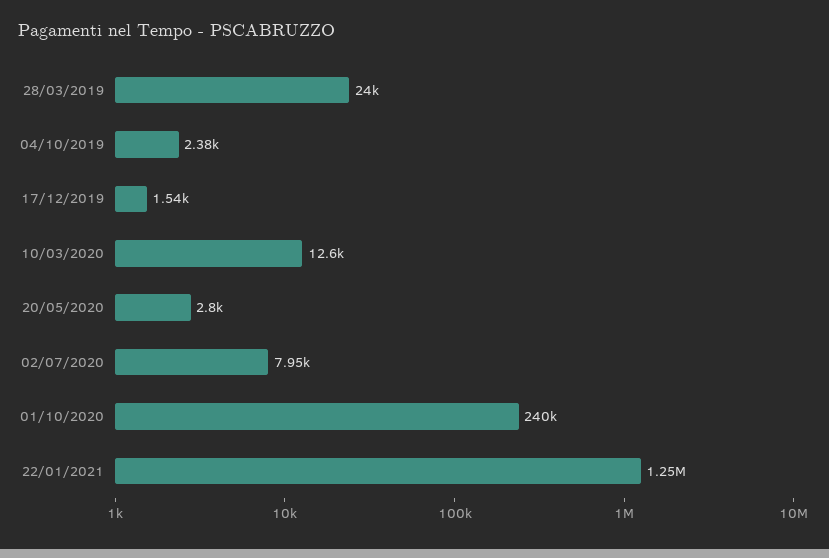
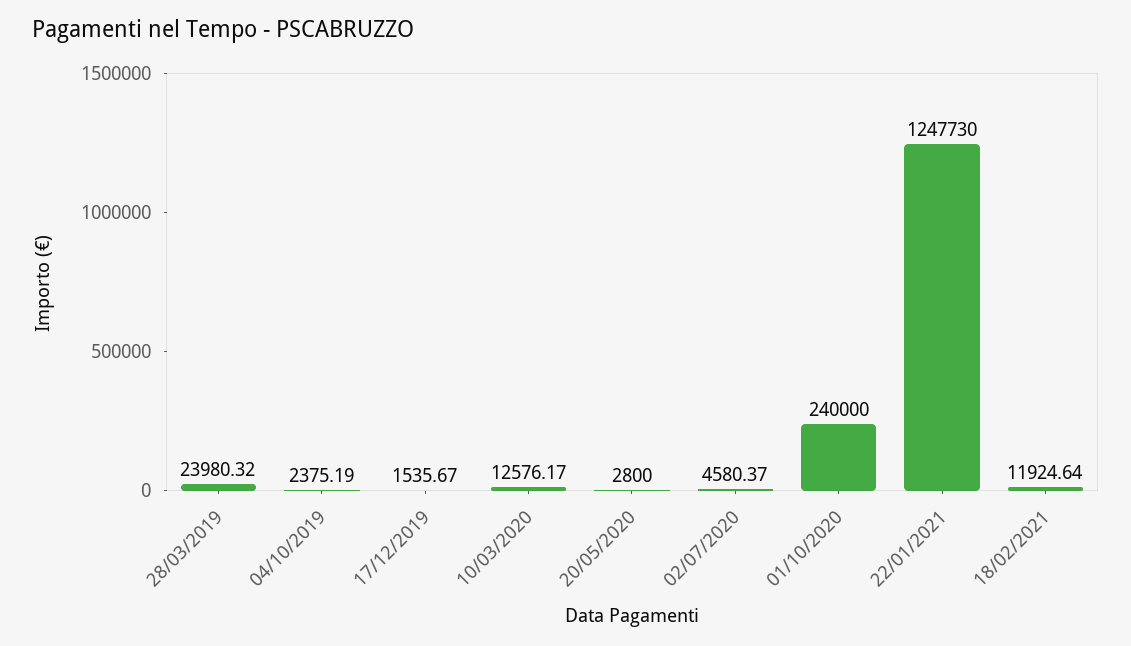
02/07/2020: 7950 -> 4580.37
18/02/2021: none -> 11924.64

